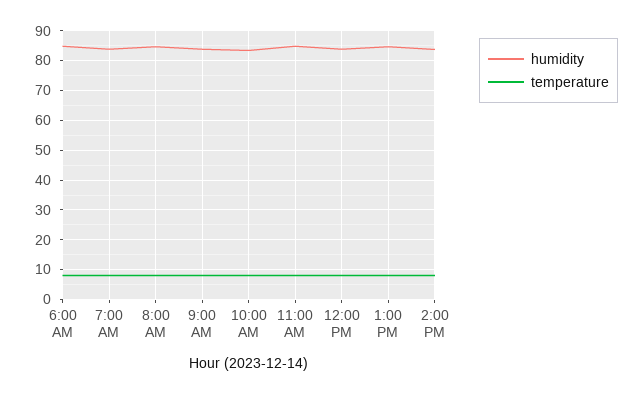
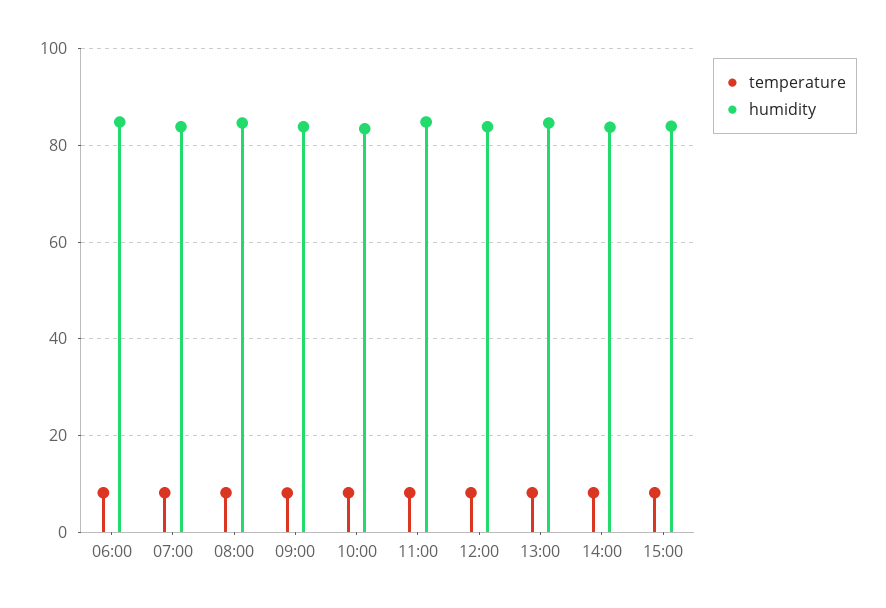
temperature, 15:00: none -> 8
humidity, 15:00: none -> 84

